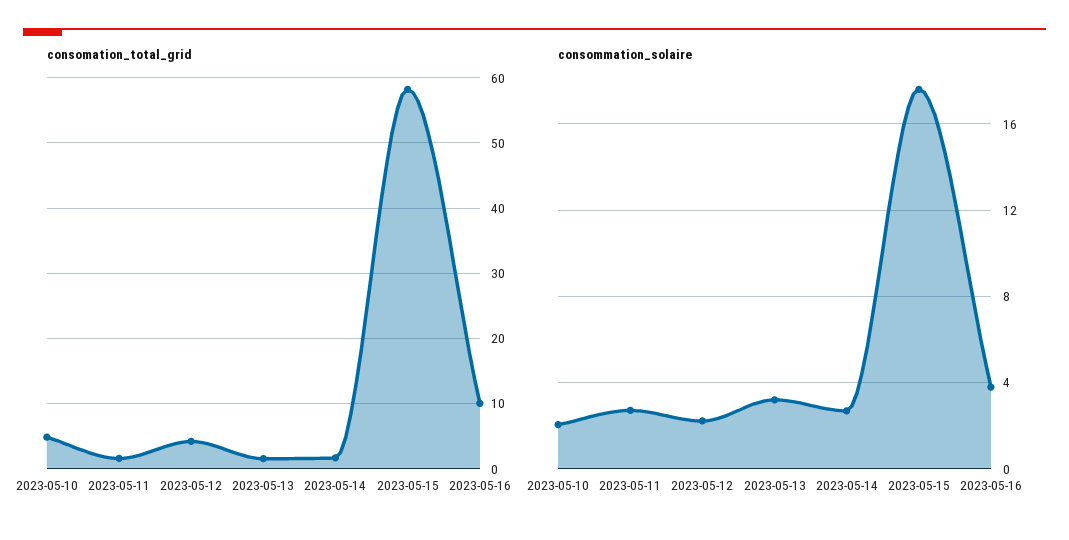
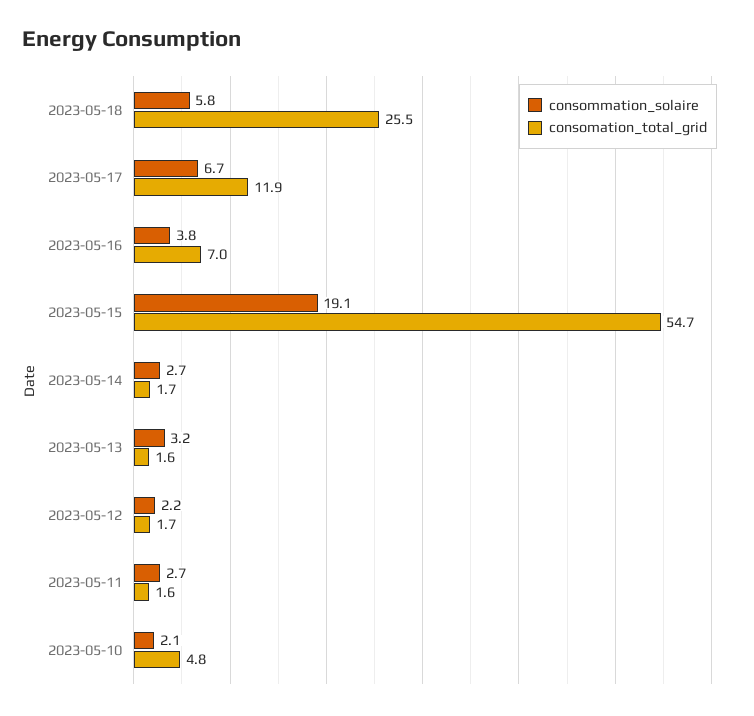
consomation_total_grid, 2023-05-12: 4 -> 1.7
consomation_total_grid, 2023-05-15: 58 -> 54.7
consomation_total_grid, 2023-05-16: 10 -> 7
consommation_solaire, 2023-05-15: 17.5 -> 19.1
consommation_solaire, 2023-05-18: none -> 5.8
consomation_total_grid, 2023-05-18: none -> 25.5
consommation_solaire, 2023-05-17: none -> 6.7
consomation_total_grid, 2023-05-17: none -> 11.9

